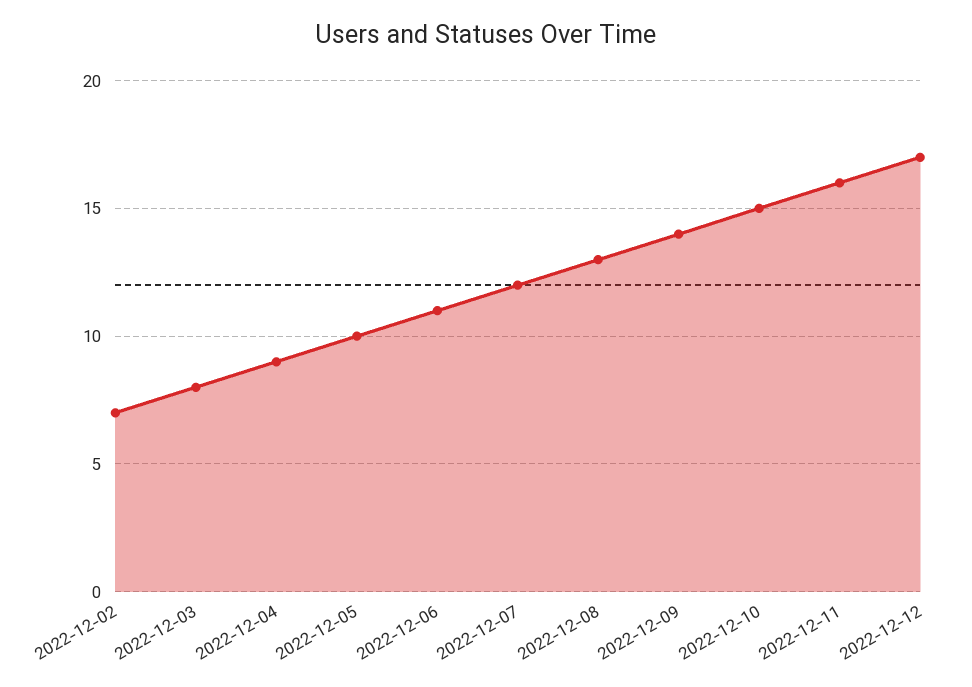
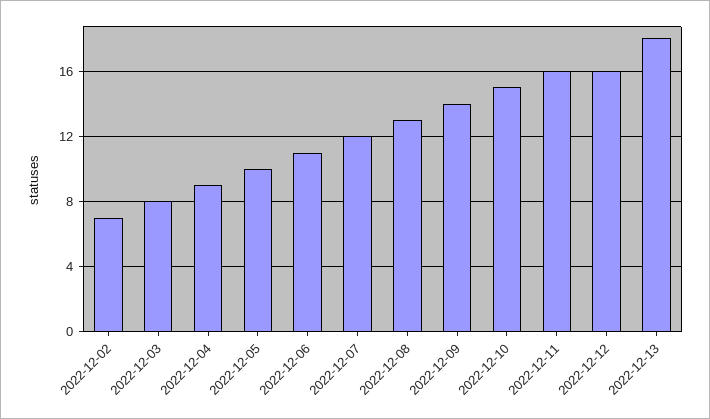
2022-12-12: 17 -> 16
2022-12-13: none -> 18

